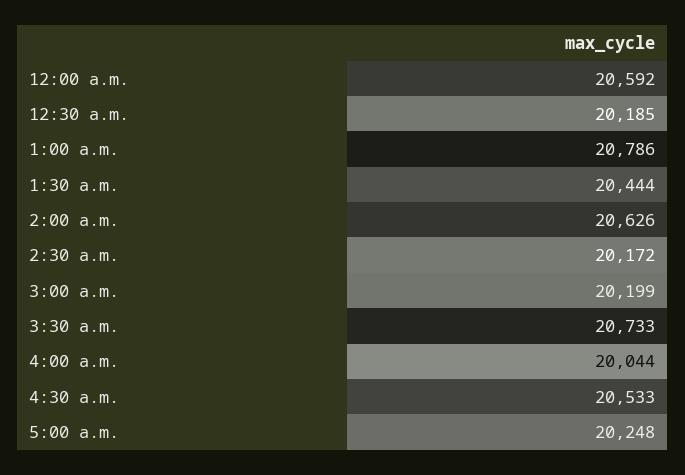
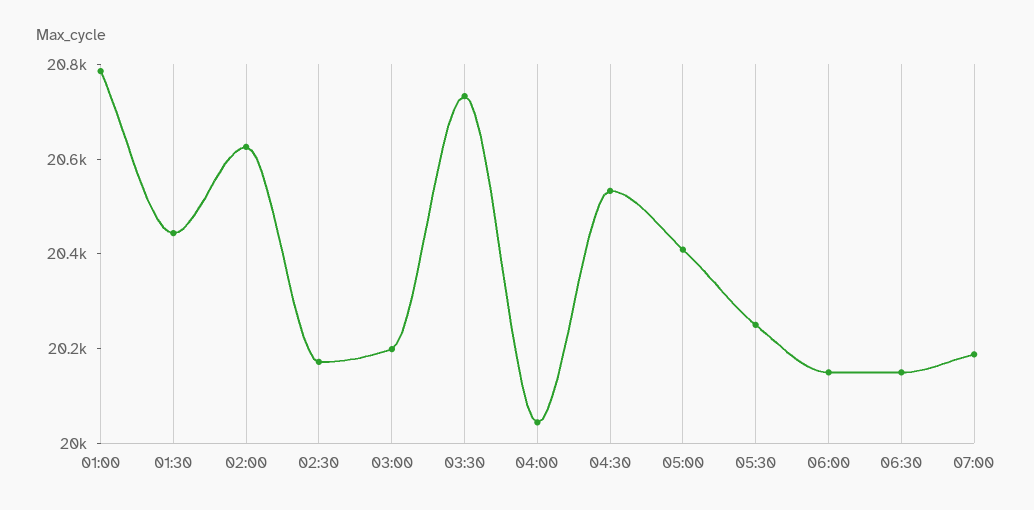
12:00 a.m.: 20592 -> none
12:30 a.m.: 20185 -> none
5:00 a.m.: 20248 -> 20400
05:30: none -> 20250
06:00: none -> 20150
06:30: none -> 20150
07:00: none -> 20200

